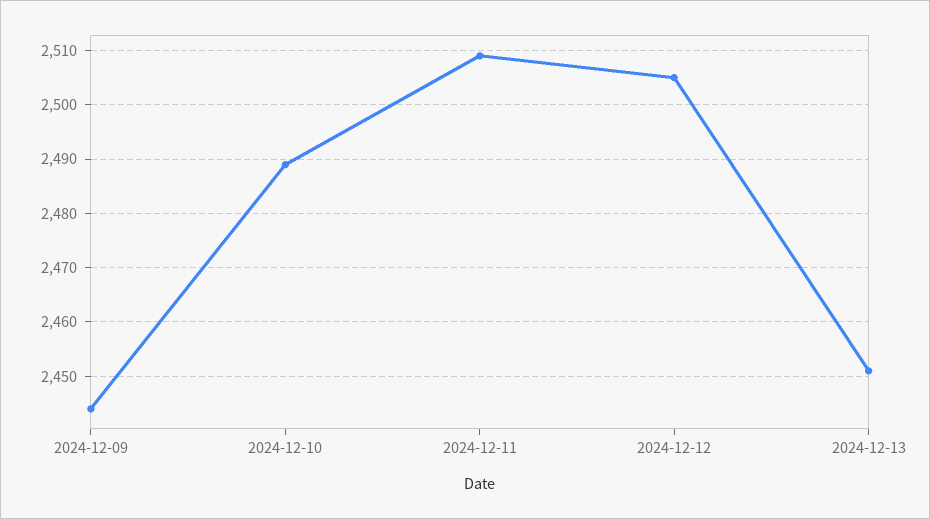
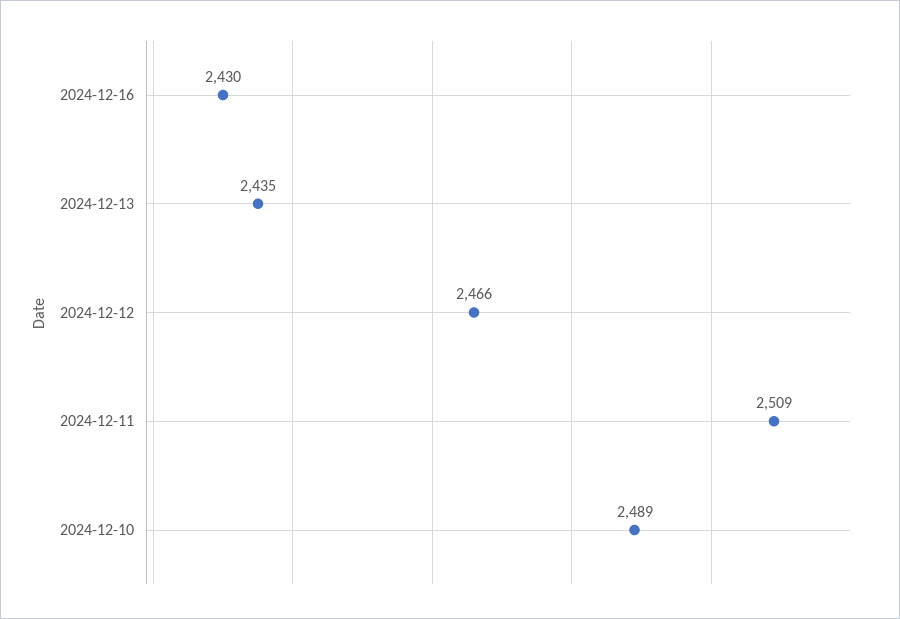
2024-12-09: 2445 -> none
2024-12-12: 2505 -> 2466
2024-12-13: 2450 -> 2435
2024-12-16: none -> 2430

